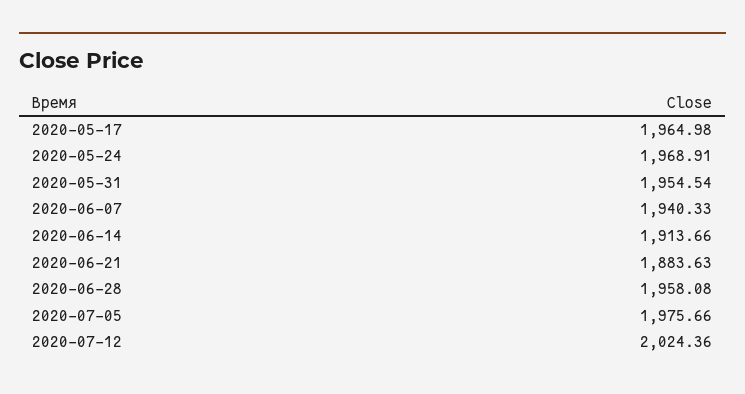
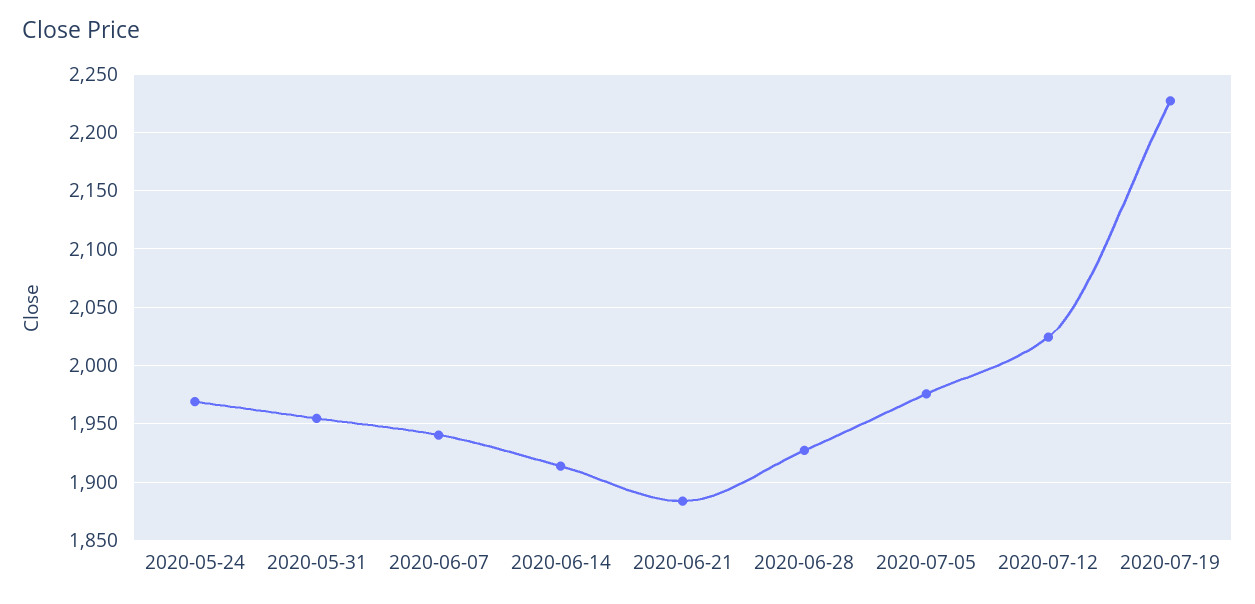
2020-05-17: 1964.98 -> none
2020-06-28: 1958.08 -> 1930
2020-07-19: none -> 2230

